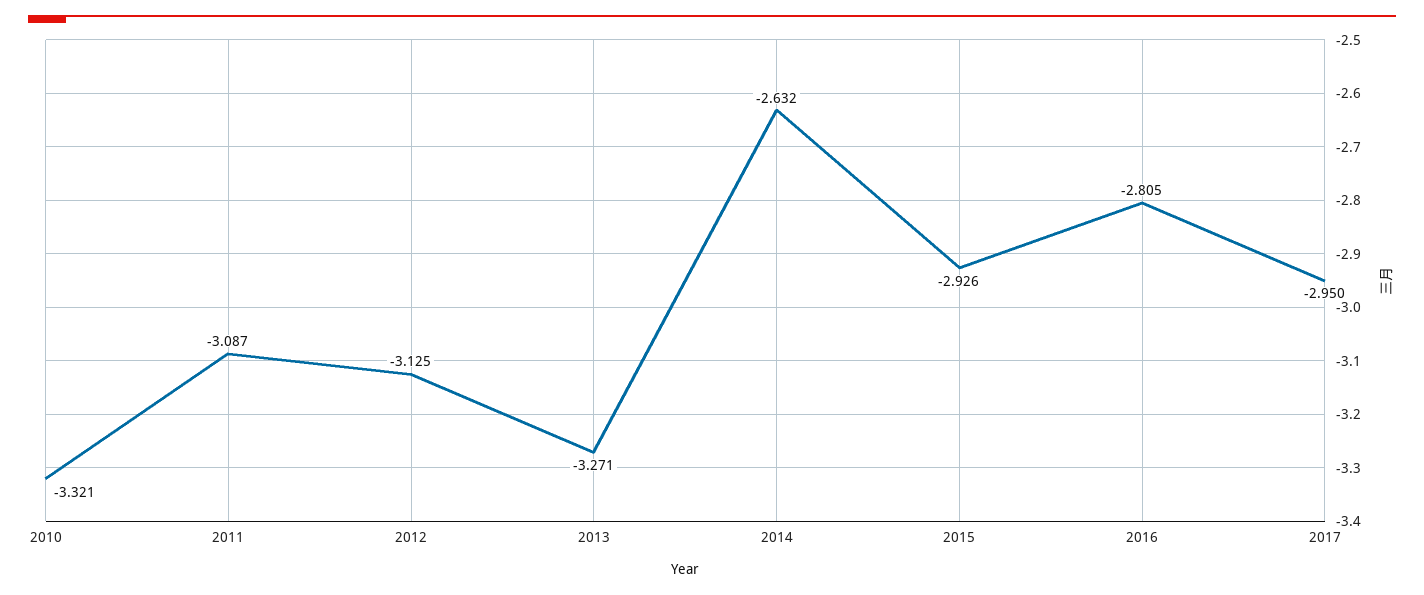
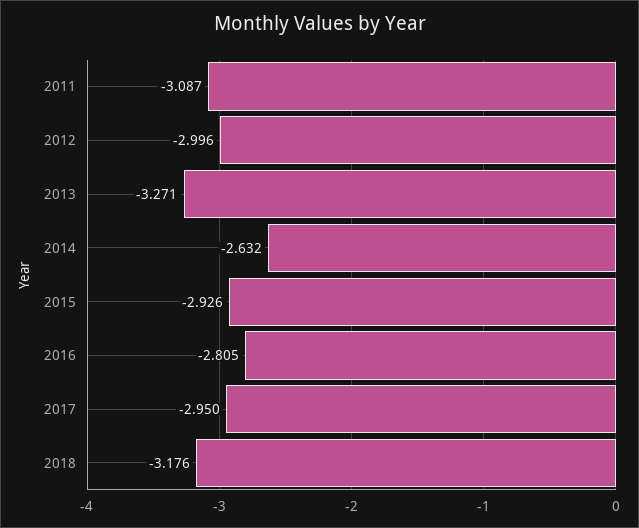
2010: -3.321 -> none
2012: -3.125 -> -2.996
2018: none -> -3.176

